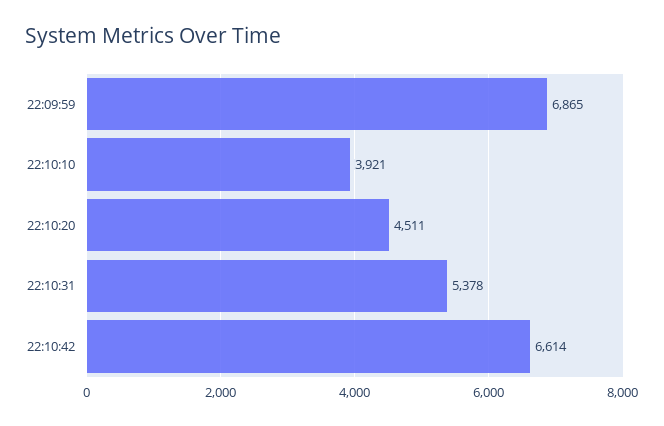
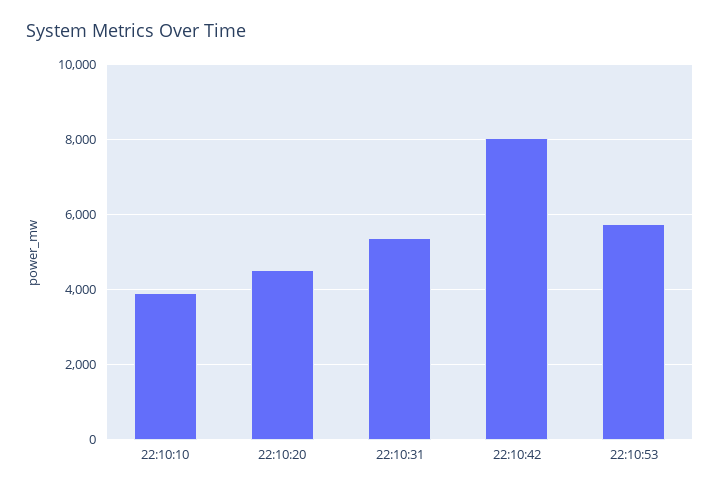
22:09:59: 6865 -> none
22:10:42: 6614 -> 8000
22:10:53: none -> 5800

